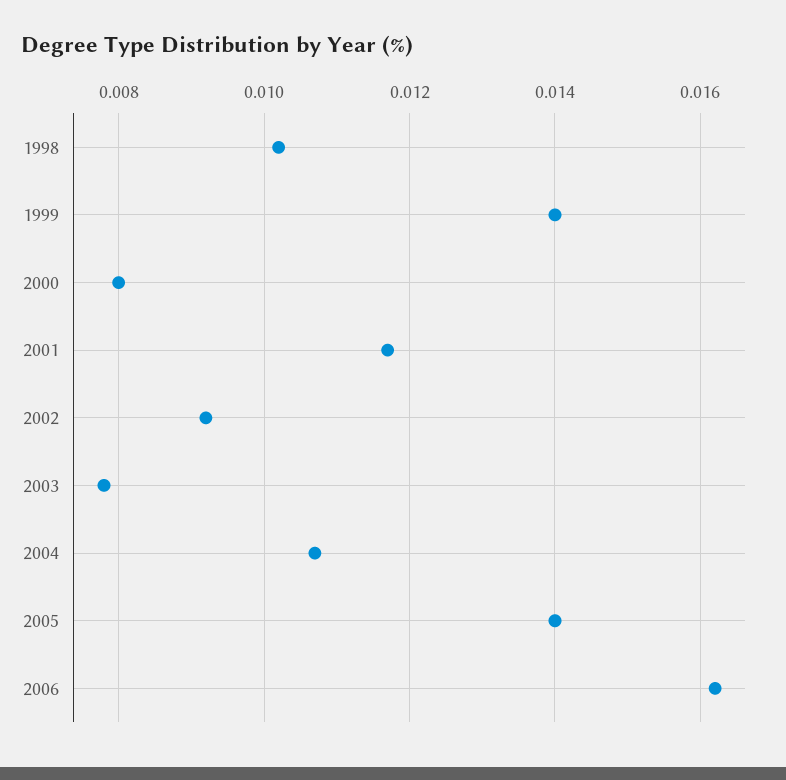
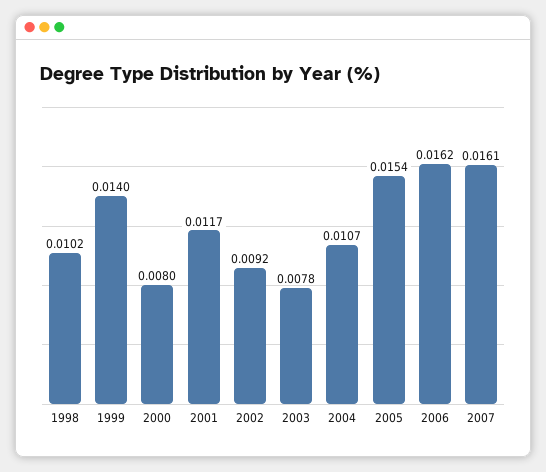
2005: 0.014 -> 0.0154
2007: none -> 0.0161

